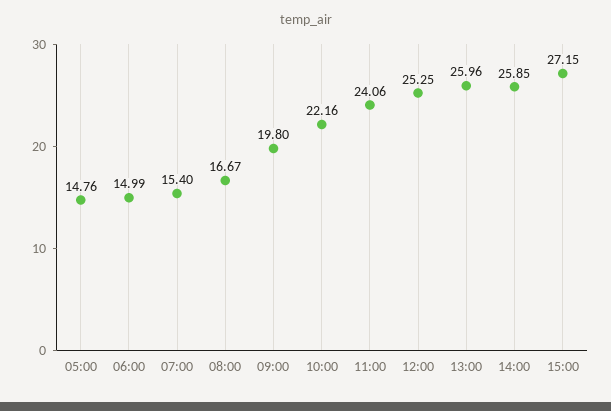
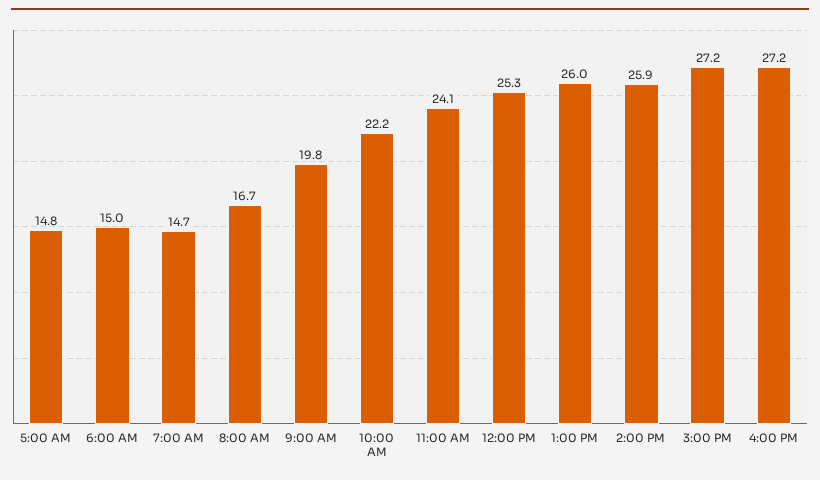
07:00: 15.4 -> 14.7
4:00 PM: none -> 27.2

